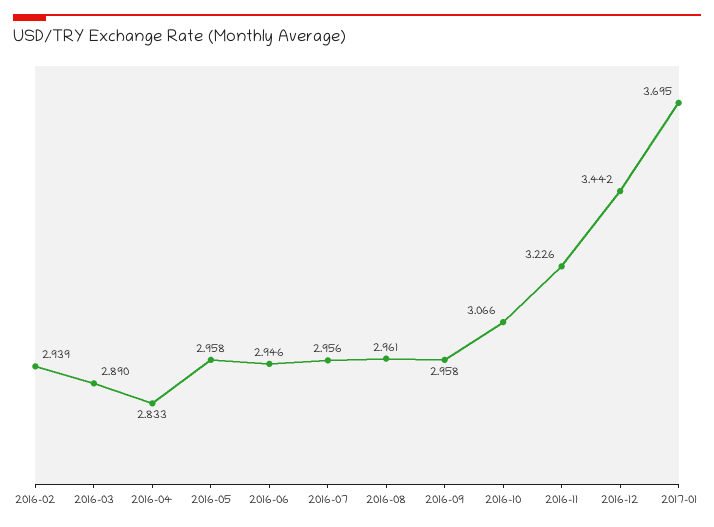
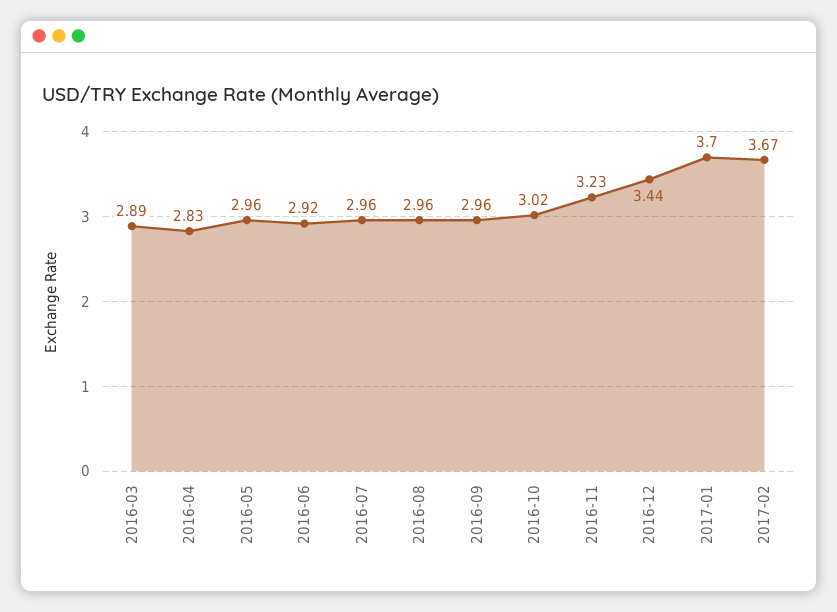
2016-02: 2.939 -> none
2016-06: 2.946 -> 2.92
2016-10: 3.066 -> 3.02
2017-02: none -> 3.67

